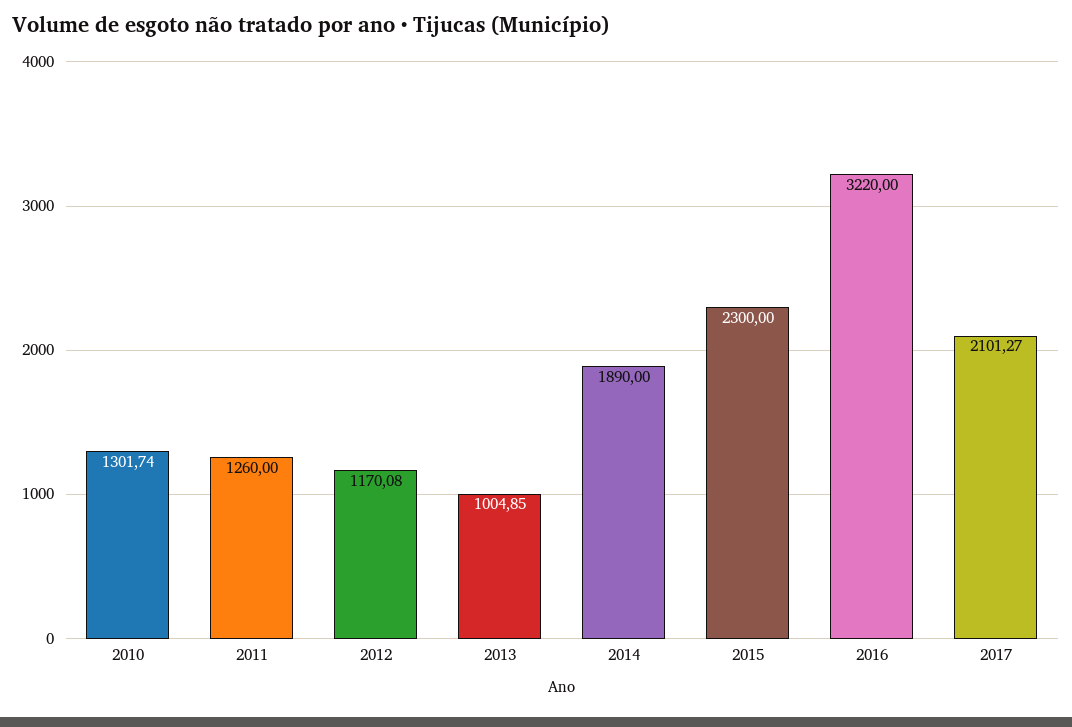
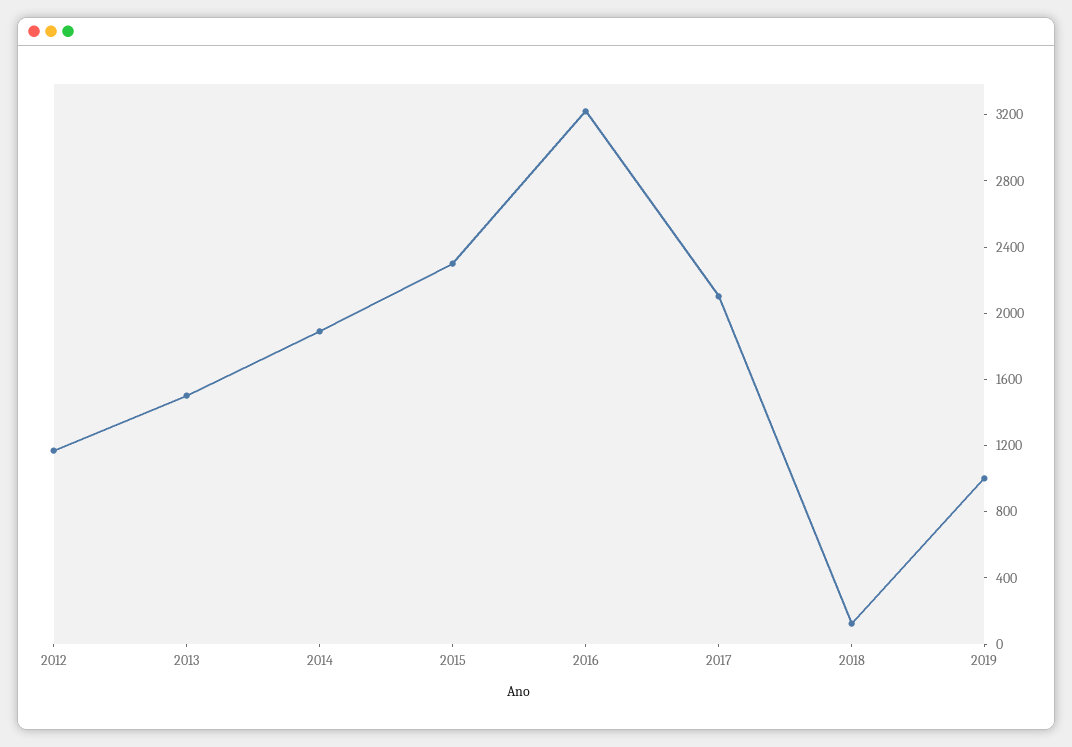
2010: 1301.74 -> none
2011: 1260 -> none
2013: 1004.85 -> 1500
2018: none -> 100
2019: none -> 1000

